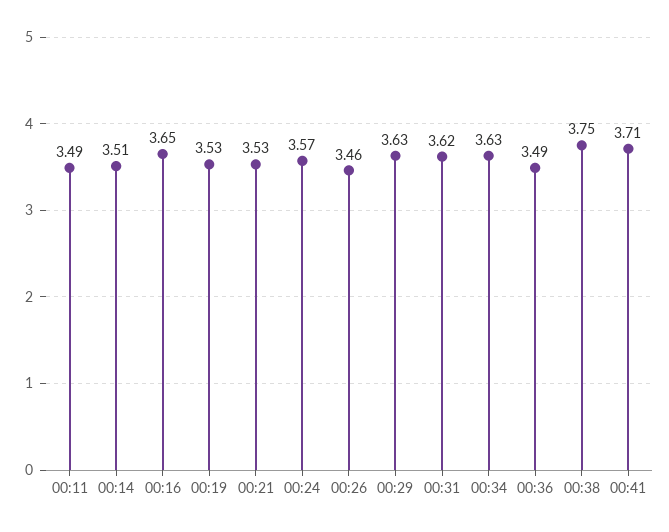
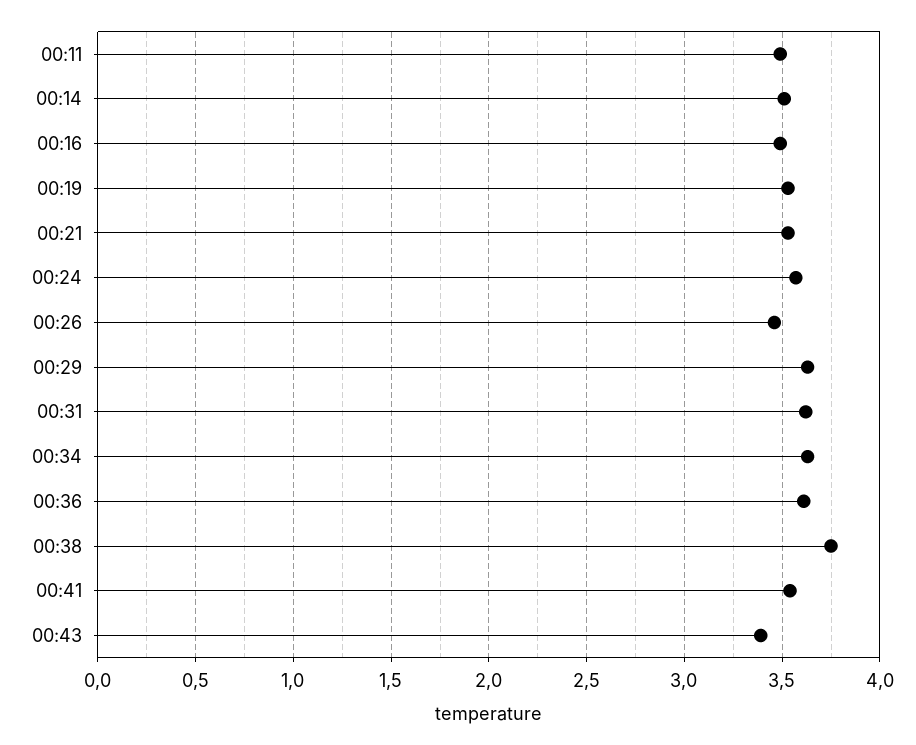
00:16: 3.65 -> 3.5
00:36: 3.49 -> 3.6
00:41: 3.71 -> 3.55
00:43: none -> 3.4

